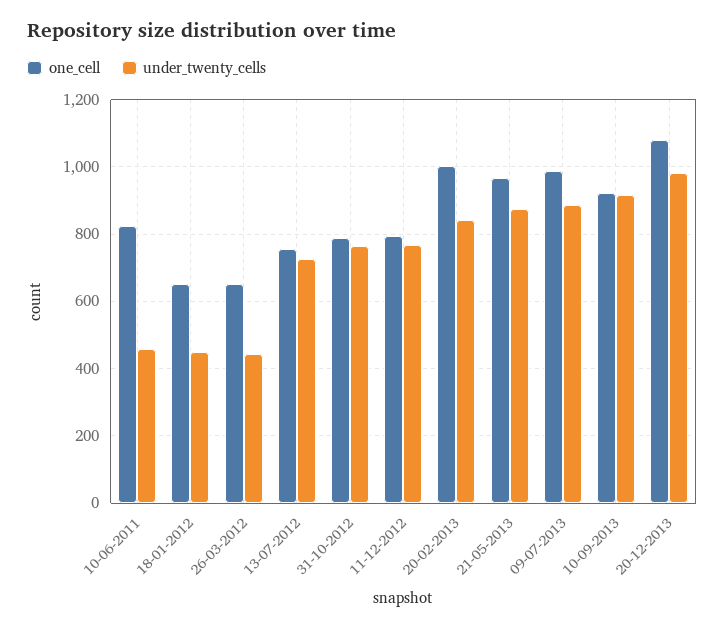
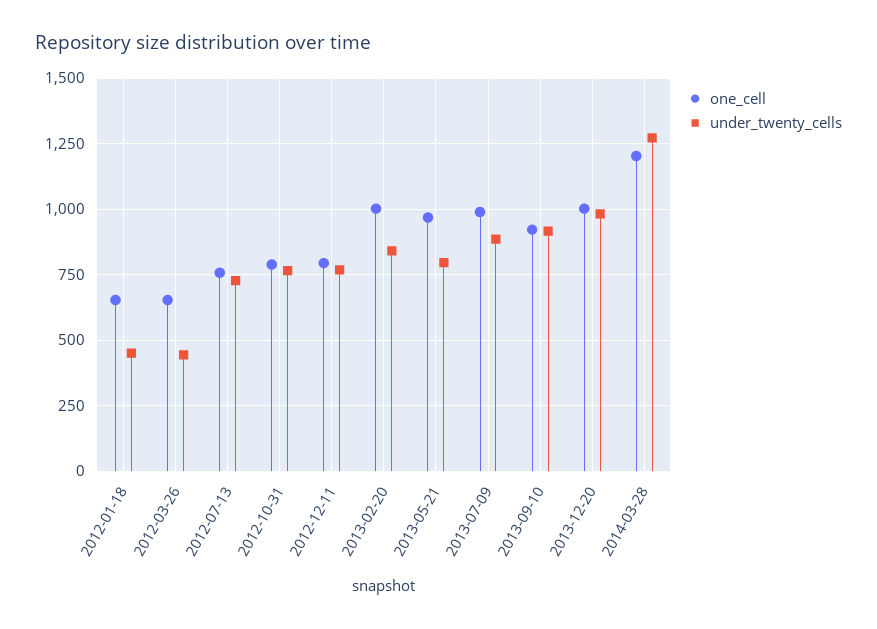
one_cell, 10-06-2011: 820 -> none
under_twenty_cells, 10-06-2011: 460 -> none
under_twenty_cells, 21-05-2013: 880 -> 800
one_cell, 20-12-2013: 1080 -> 1000
one_cell, 2014-03-28: none -> 1200
under_twenty_cells, 2014-03-28: none -> 1275

